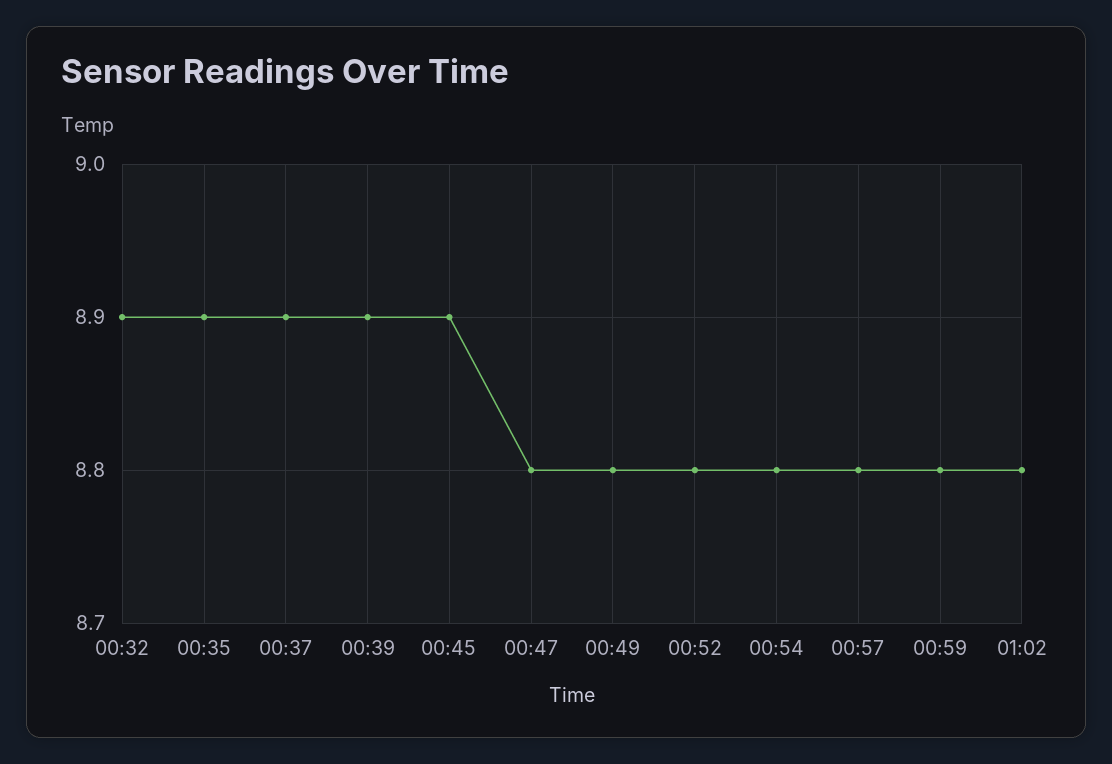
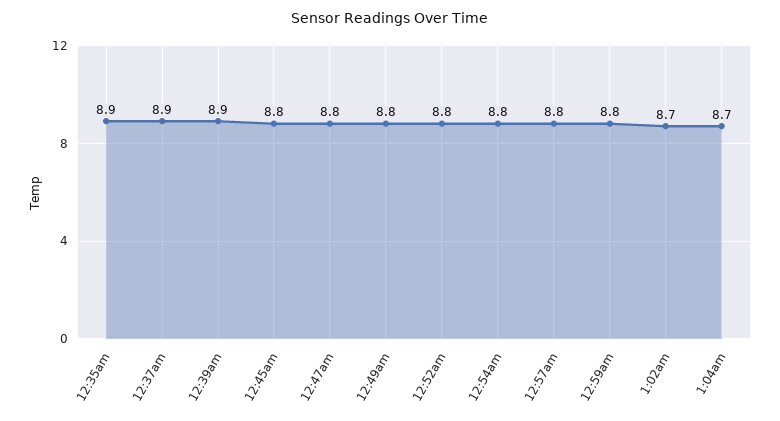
00:32: 8.9 -> none
00:45: 8.9 -> 8.8
01:02: 8.8 -> 8.7
1:04am: none -> 8.7

